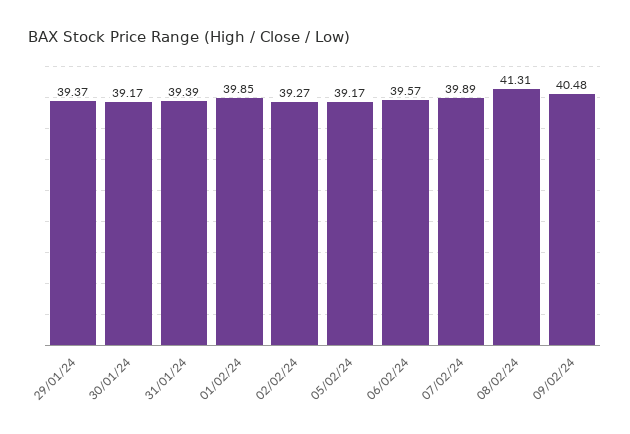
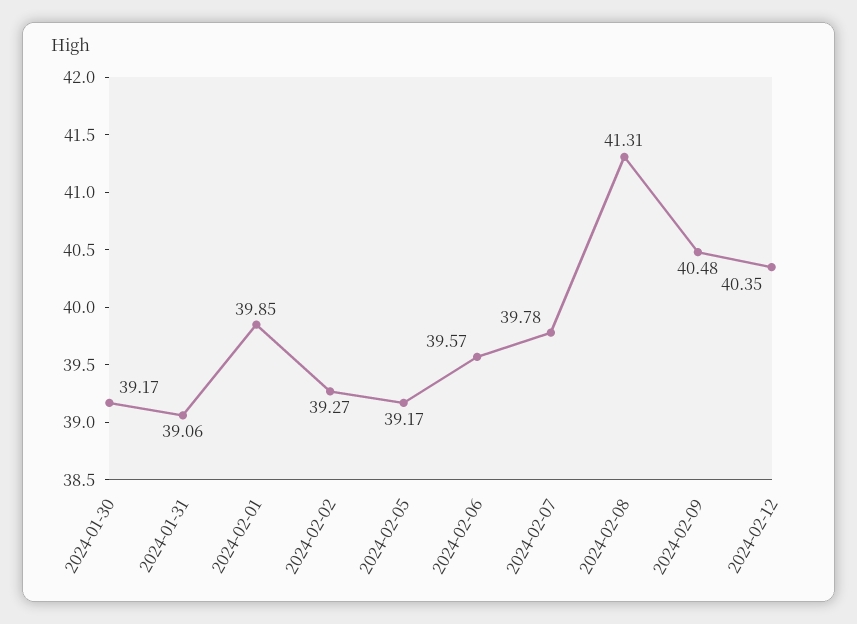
29/01/24: 39.37 -> none
31/01/24: 39.39 -> 39.06
07/02/24: 39.89 -> 39.78
2024-02-12: none -> 40.35

